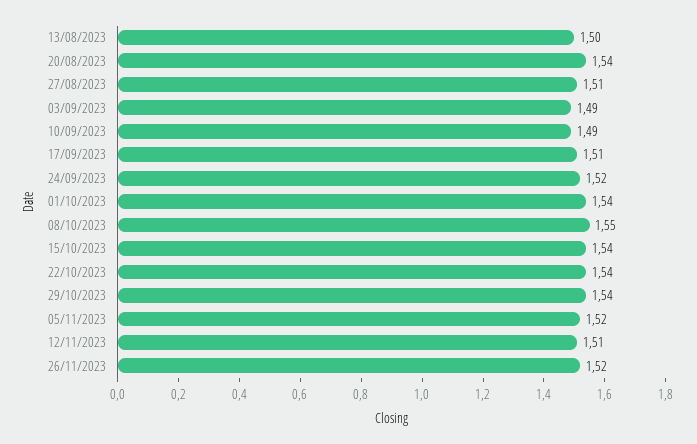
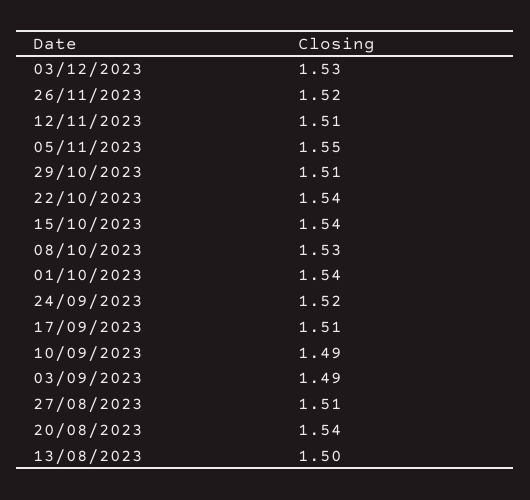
08/10/2023: 1.55 -> 1.53
29/10/2023: 1.54 -> 1.51
05/11/2023: 1.52 -> 1.55
03/12/2023: none -> 1.53

